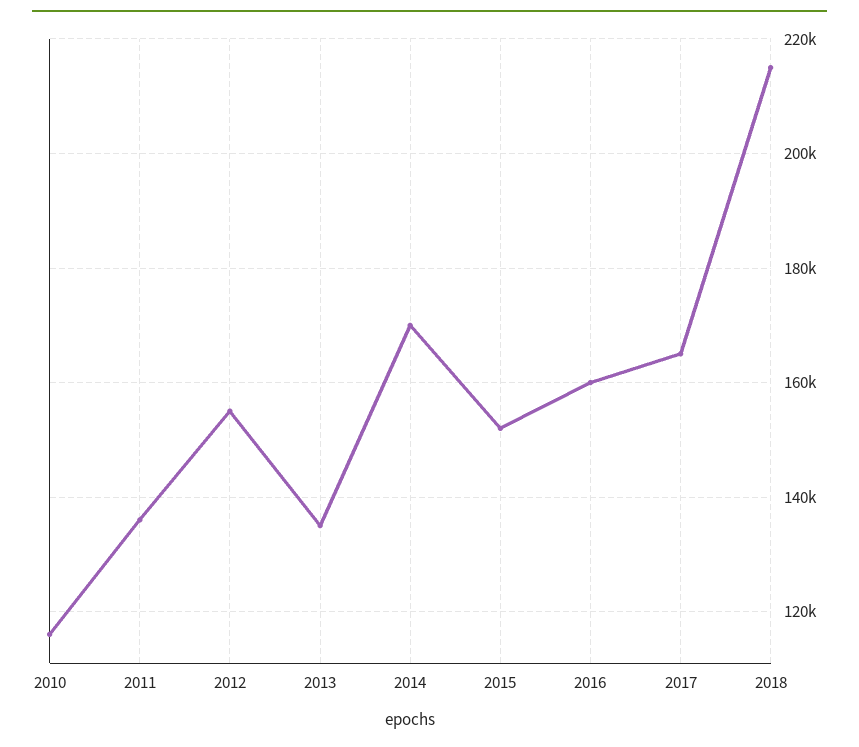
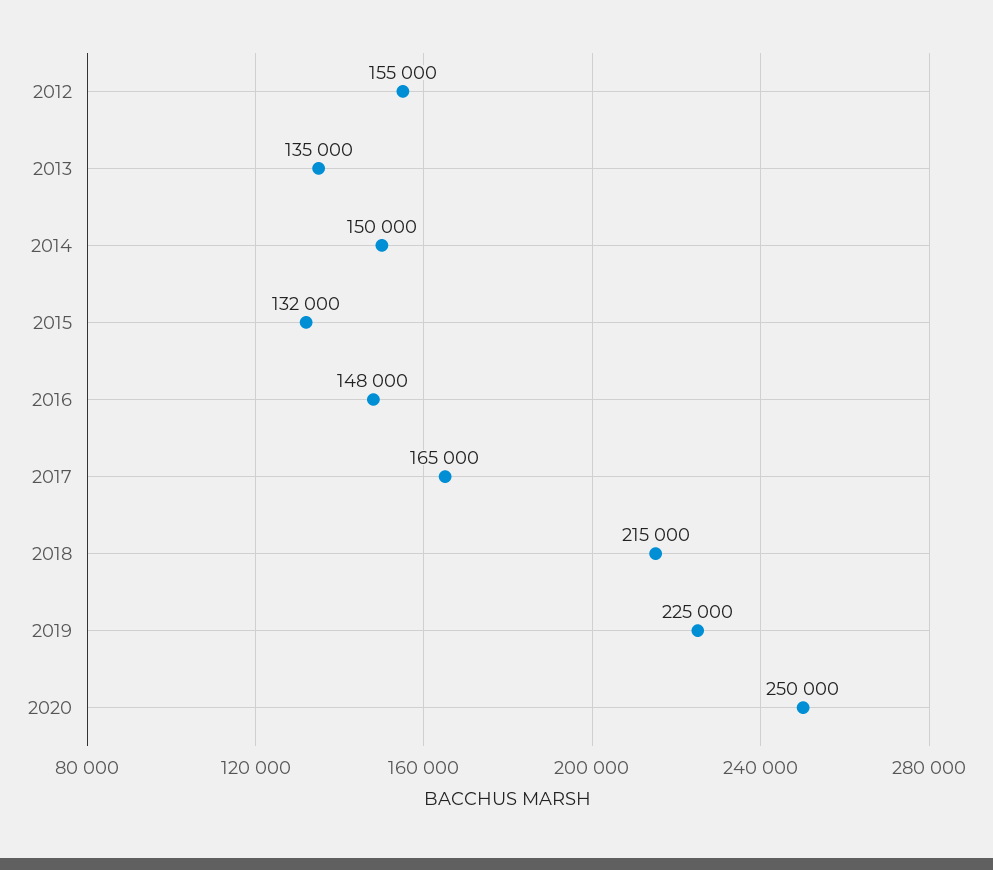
2010: 116000 -> none
2011: 136000 -> none
2014: 170000 -> 150000
2015: 152000 -> 132000
2016: 160000 -> 148000
2019: none -> 225000
2020: none -> 250000

